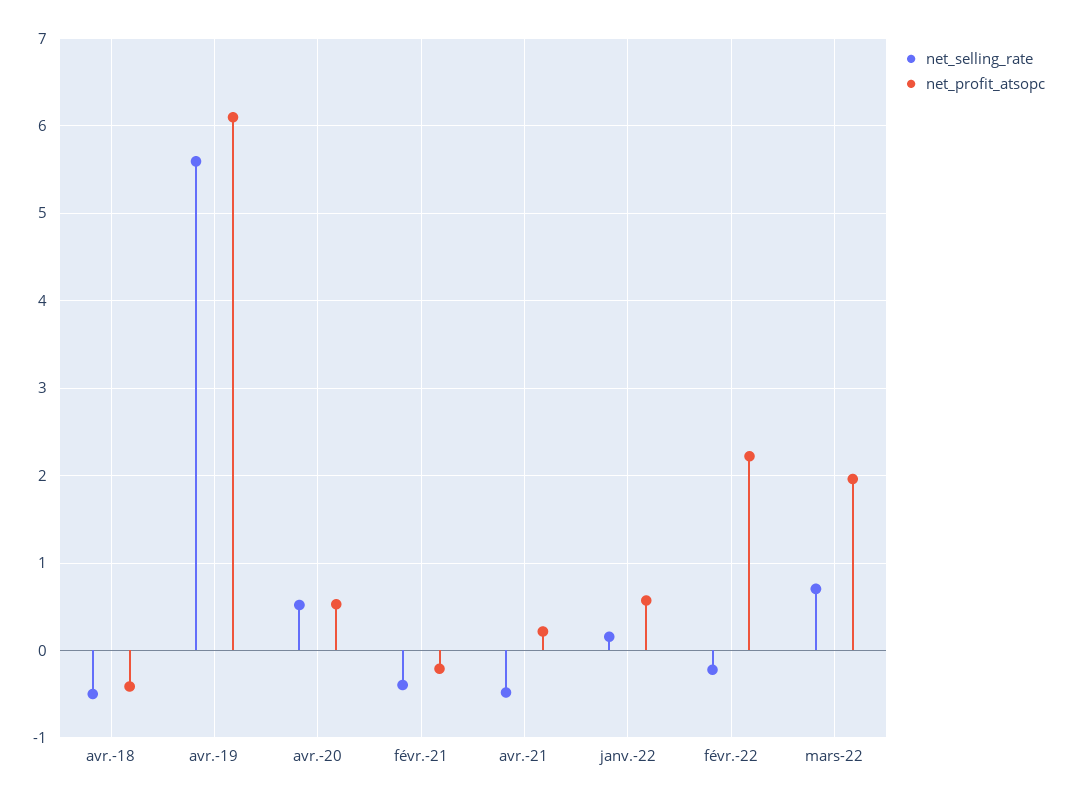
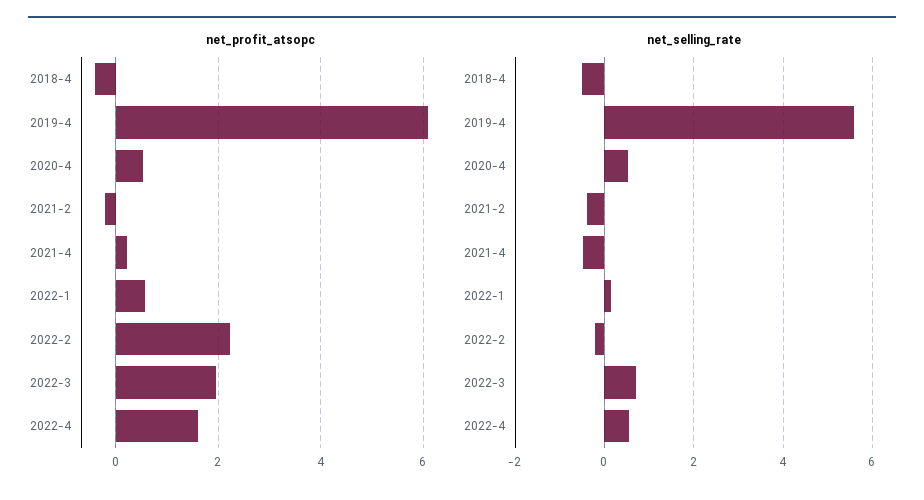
net_profit_atsopc, 2022-4: none -> 1.6
net_selling_rate, 2022-4: none -> 0.6

